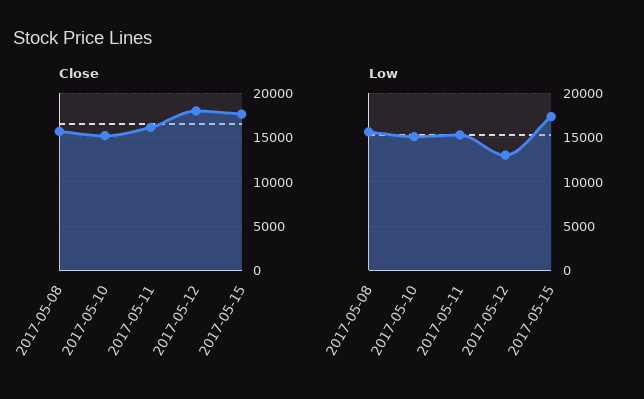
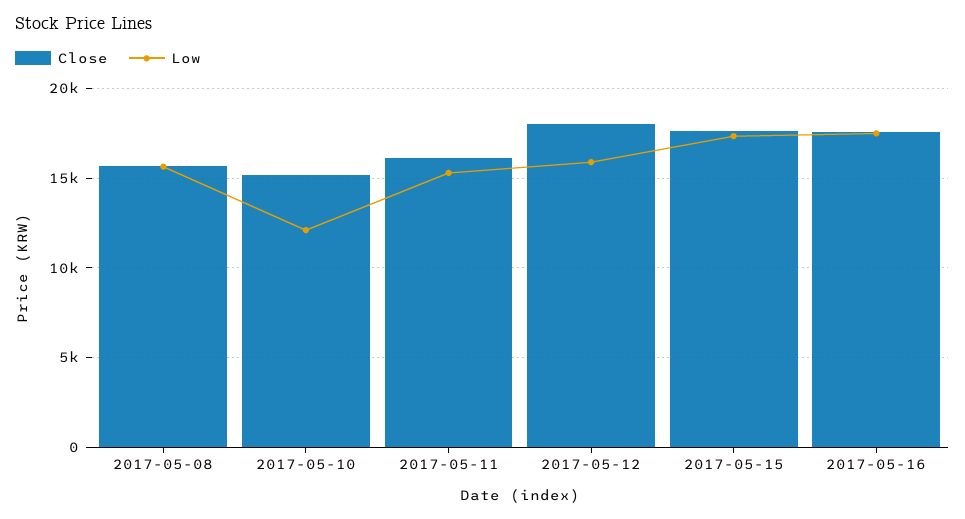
Low, 2017-05-10: 15000 -> 12000
Low, 2017-05-12: 13000 -> 16000
Close, 2017-05-16: none -> 17500
Low, 2017-05-16: none -> 17500

